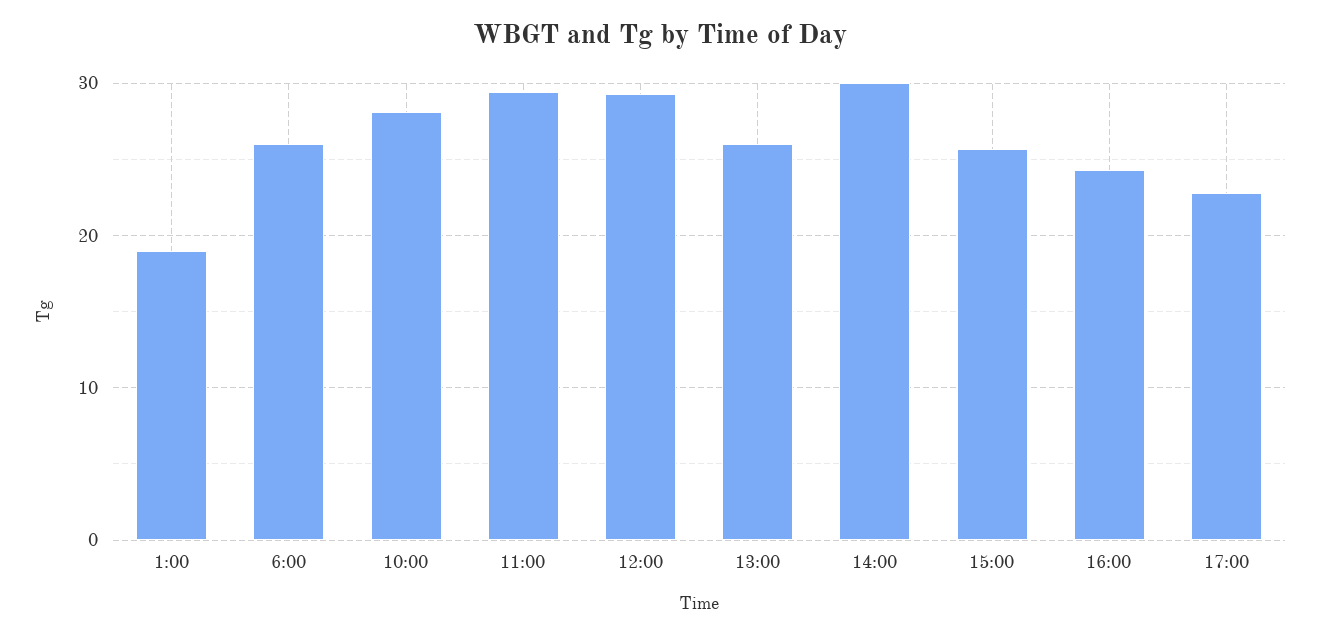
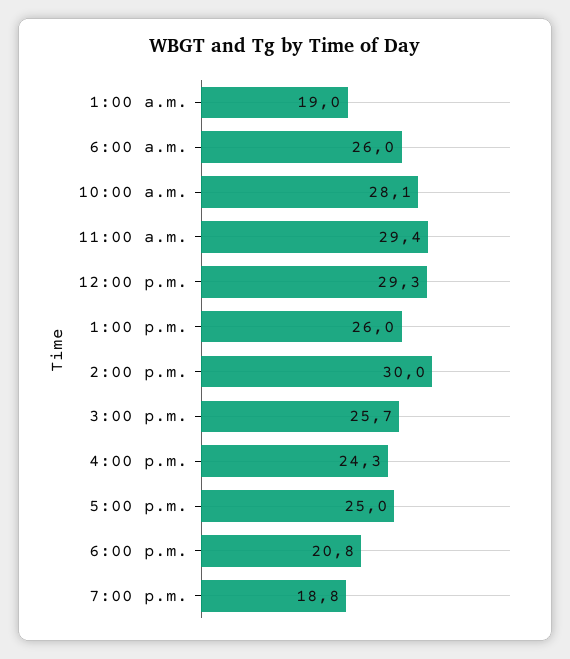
17:00: 23 -> 25
6:00 p.m.: none -> 20.8
7:00 p.m.: none -> 18.8

